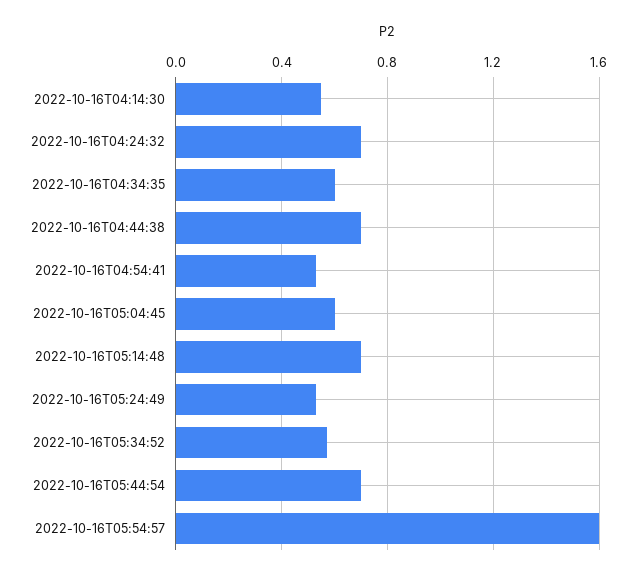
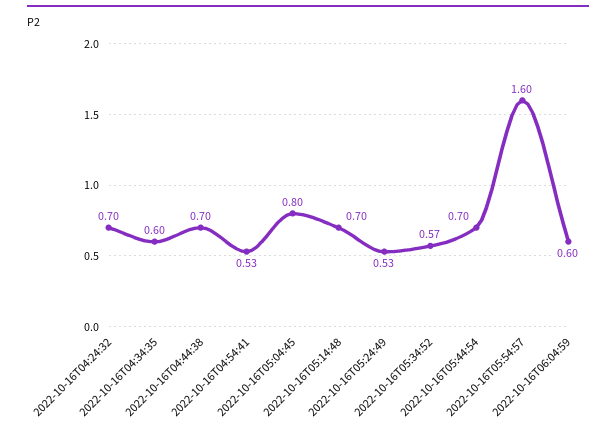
2022-10-16T04:14:30: 0.55 -> none
2022-10-16T05:04:45: 0.6 -> 0.8
2022-10-16T06:04:59: none -> 0.6

